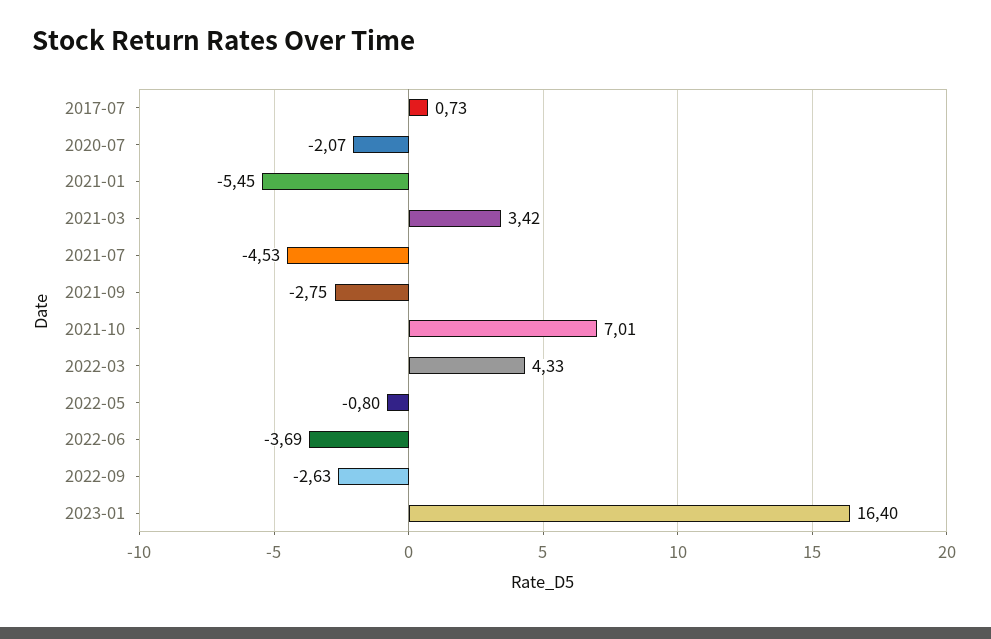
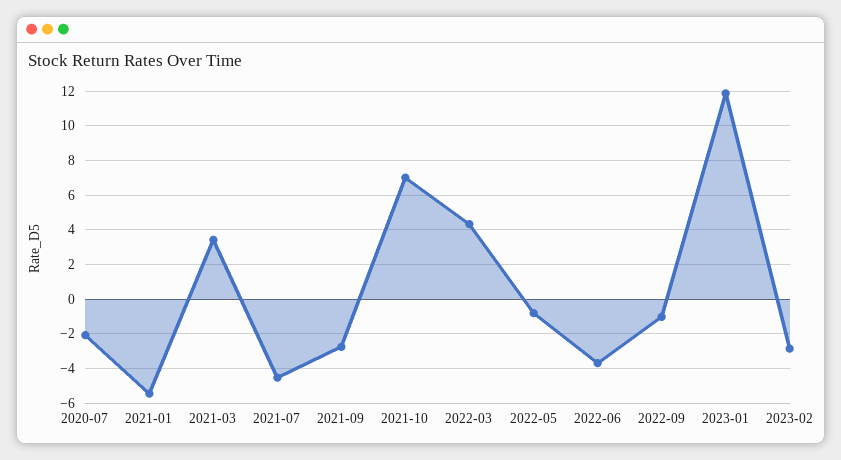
2017-07: 0.73 -> none
2022-09: -2.63 -> -1
2023-01: 16.4 -> 12
2023-02: none -> -3

